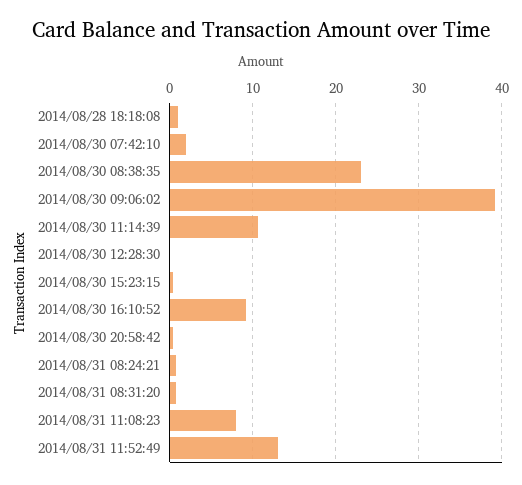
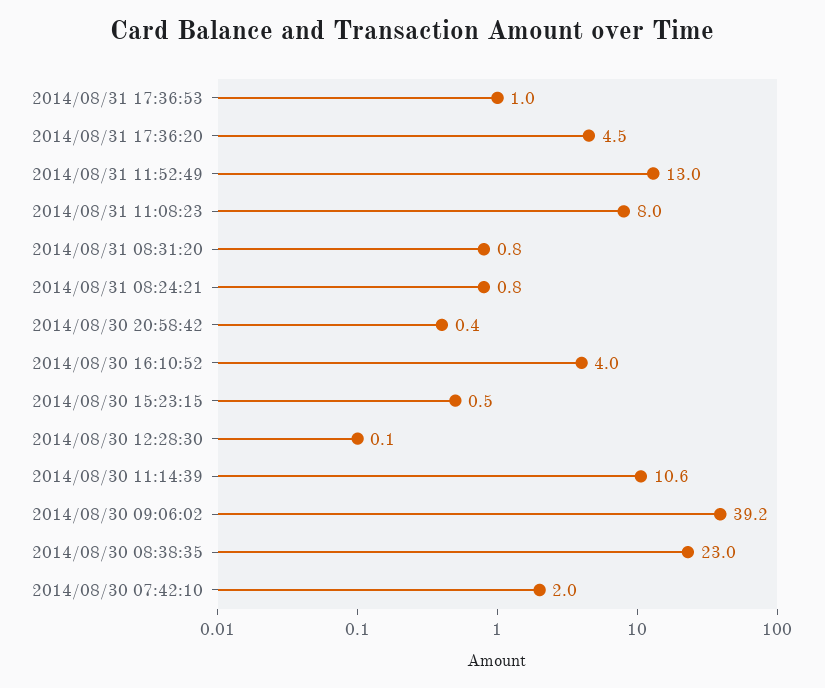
2014/08/28 18:18:08: 1 -> none
2014/08/30 16:10:52: 9 -> 4
2014/08/31 17:36:53: none -> 1
2014/08/31 17:36:20: none -> 4.5

